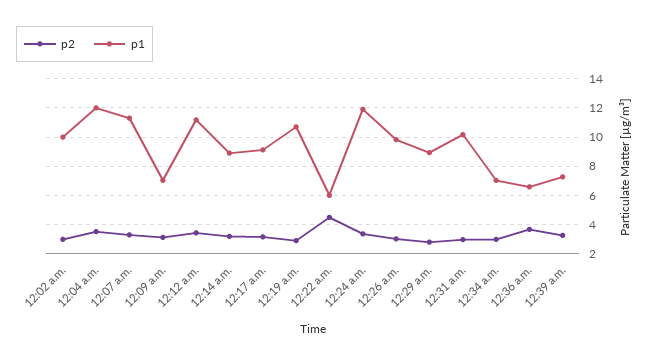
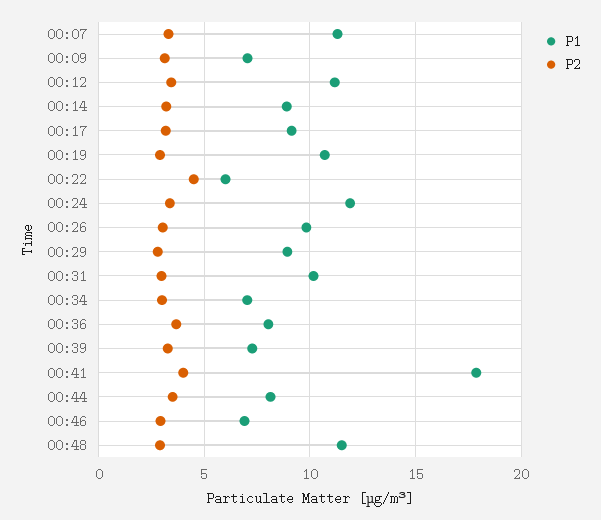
p2, 12:02 a.m.: 3 -> none
p1, 12:02 a.m.: 10 -> none
p2, 12:04 a.m.: 3.5 -> none
p1, 12:04 a.m.: 12 -> none
p1, 12:36 a.m.: 6.5 -> 8
p1, 00:41: none -> 18
p2, 00:41: none -> 4
p1, 00:44: none -> 8
p2, 00:44: none -> 3.5
p1, 00:46: none -> 7
p2, 00:46: none -> 3
p1, 00:48: none -> 11.5
p2, 00:48: none -> 3

